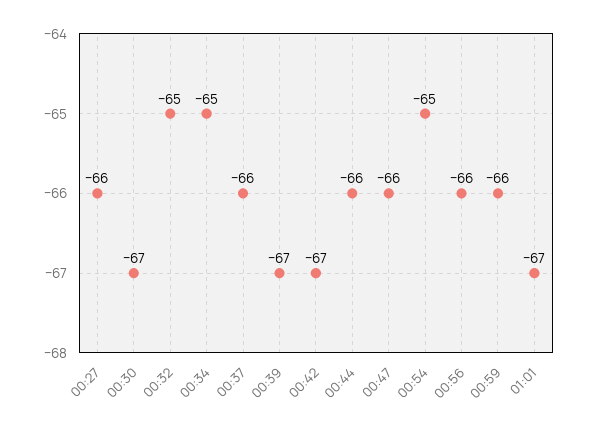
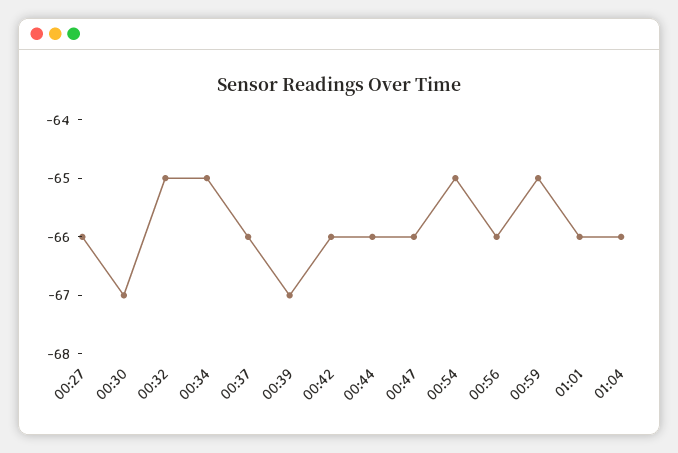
00:42: -67 -> -66
00:59: -66 -> -65
01:01: -67 -> -66
01:04: none -> -66

